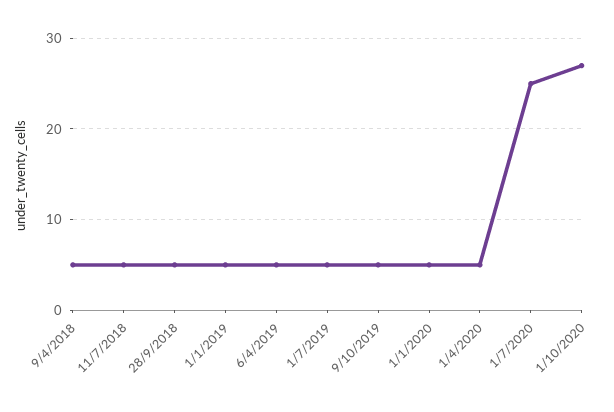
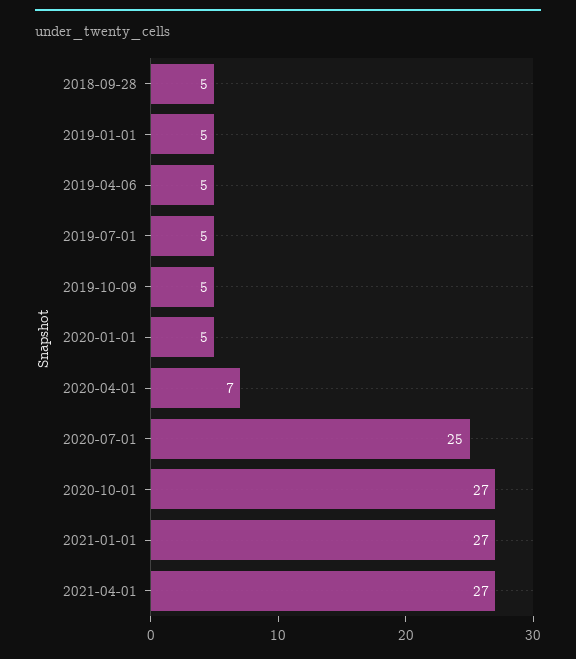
9/4/2018: 5 -> none
11/7/2018: 5 -> none
1/4/2020: 5 -> 7
2021-01-01: none -> 27
2021-04-01: none -> 27

